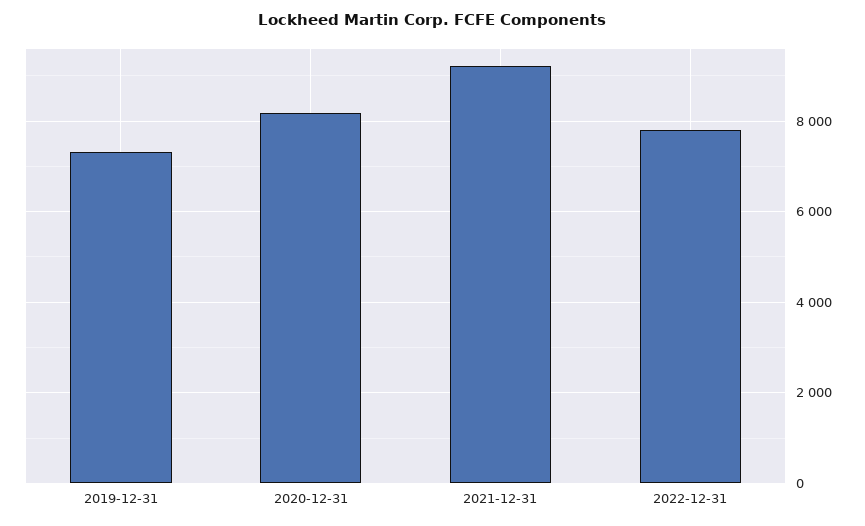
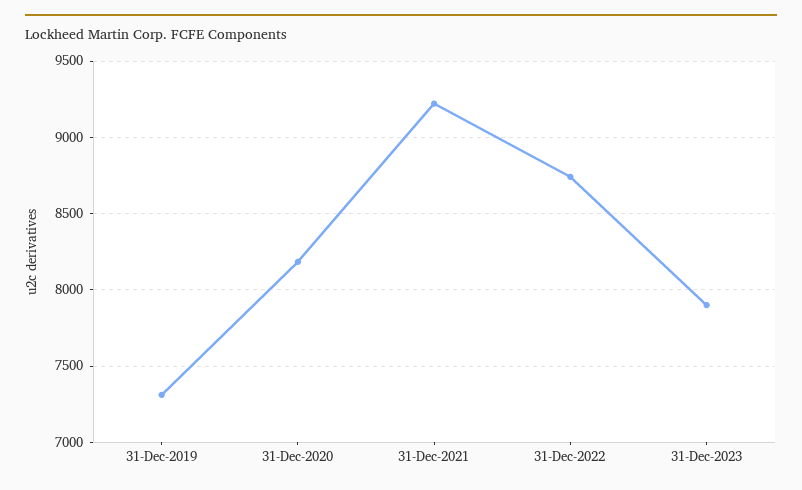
2022-12-31: 7800 -> 8750
31-Dec-2023: none -> 7900

